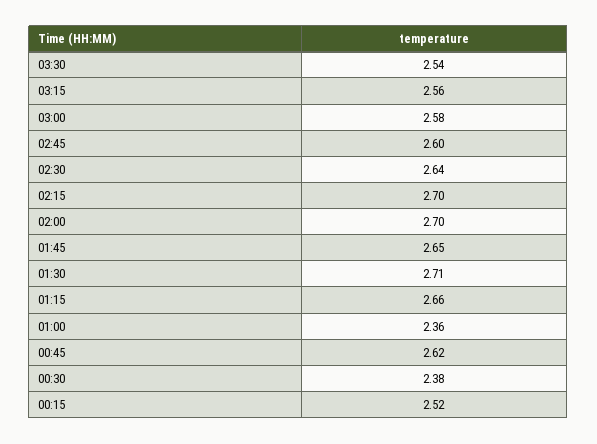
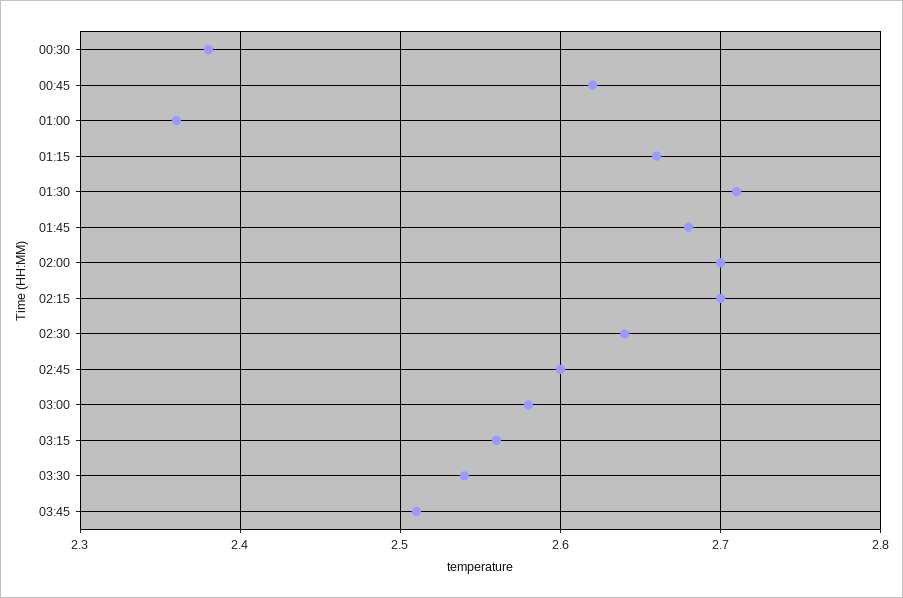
01:45: 2.65 -> 2.68
00:15: 2.52 -> none
03:45: none -> 2.51

